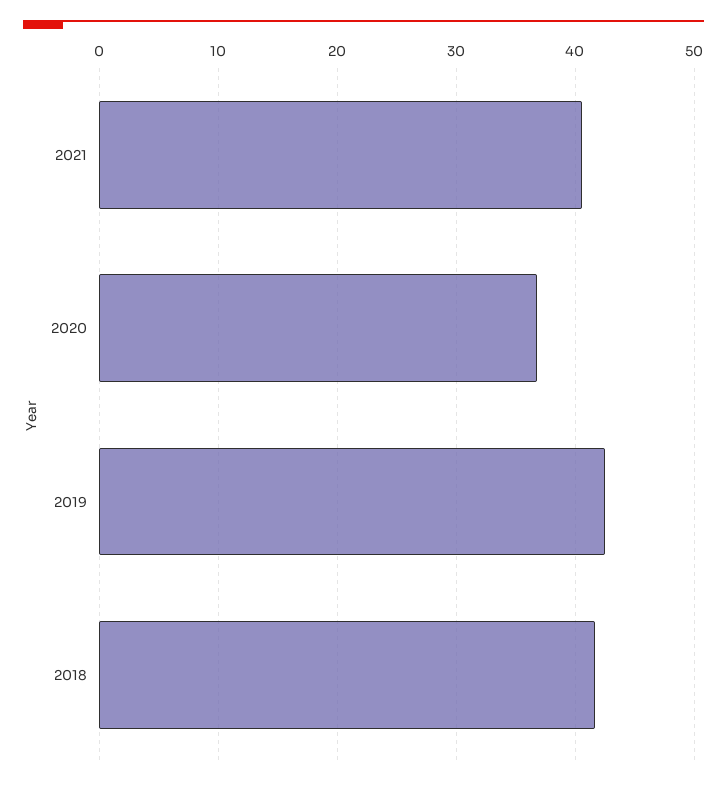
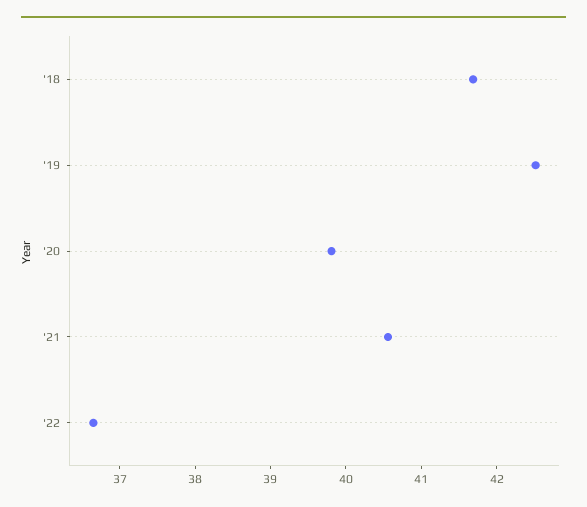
2020: 37 -> 39.8
'22: none -> 36.6

